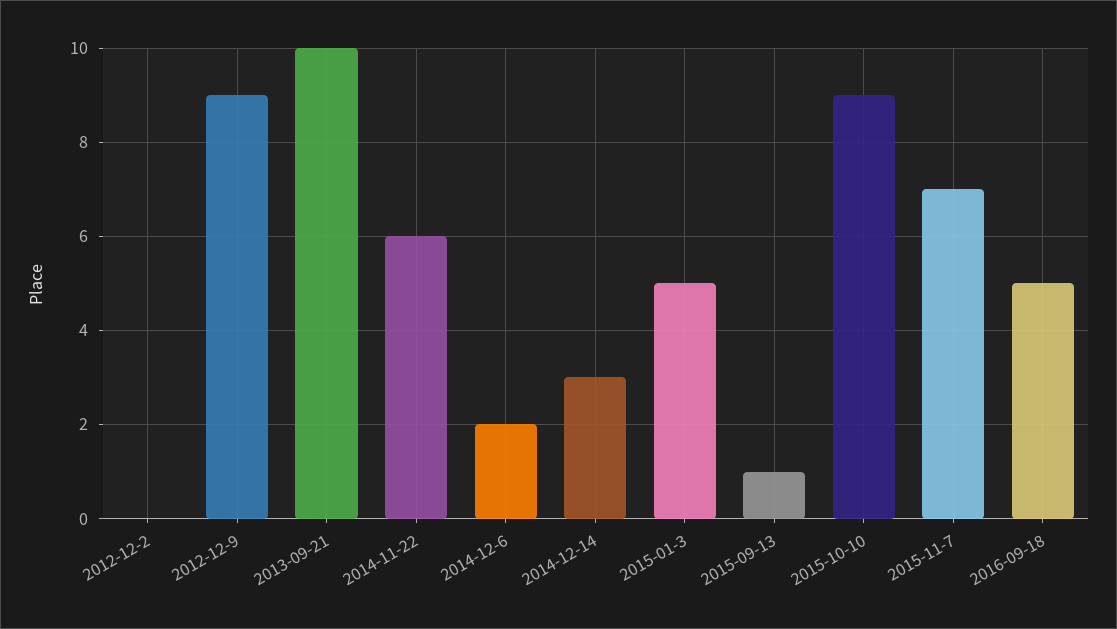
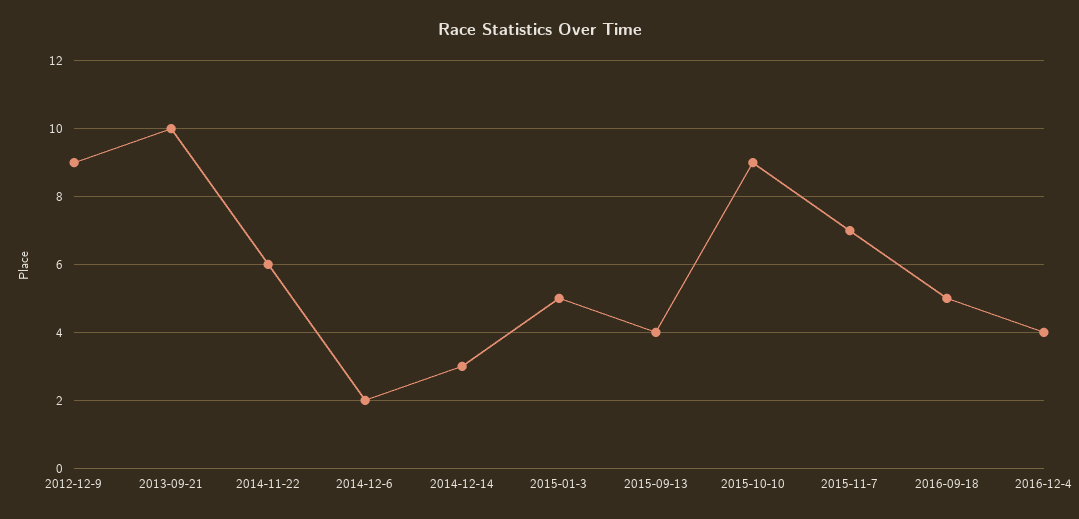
2012-12-2: 0 -> none
2015-09-13: 1 -> 4
2016-12-4: none -> 4

